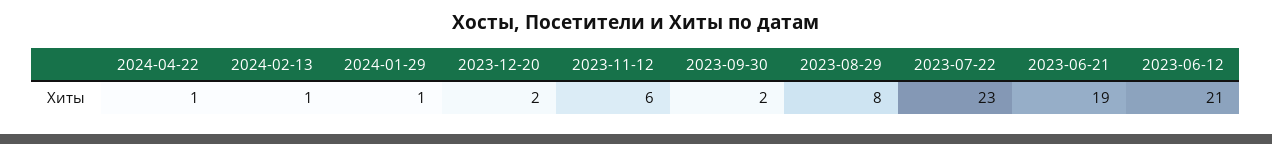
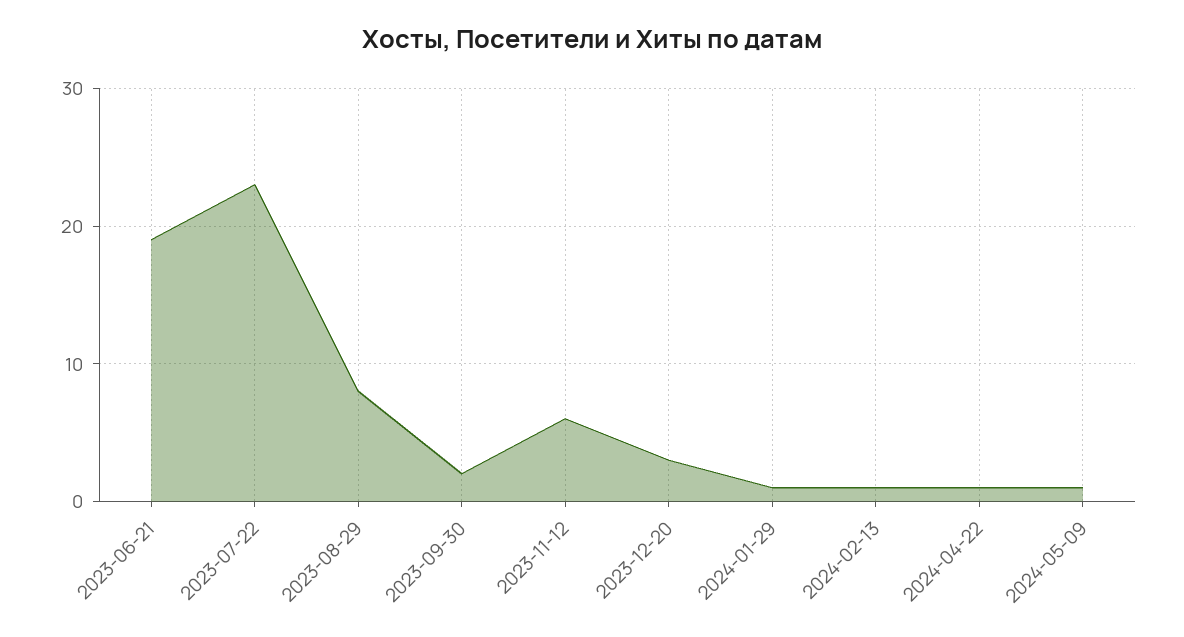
2023-12-20: 2 -> 3
2023-06-12: 21 -> none
2024-05-09: none -> 1

